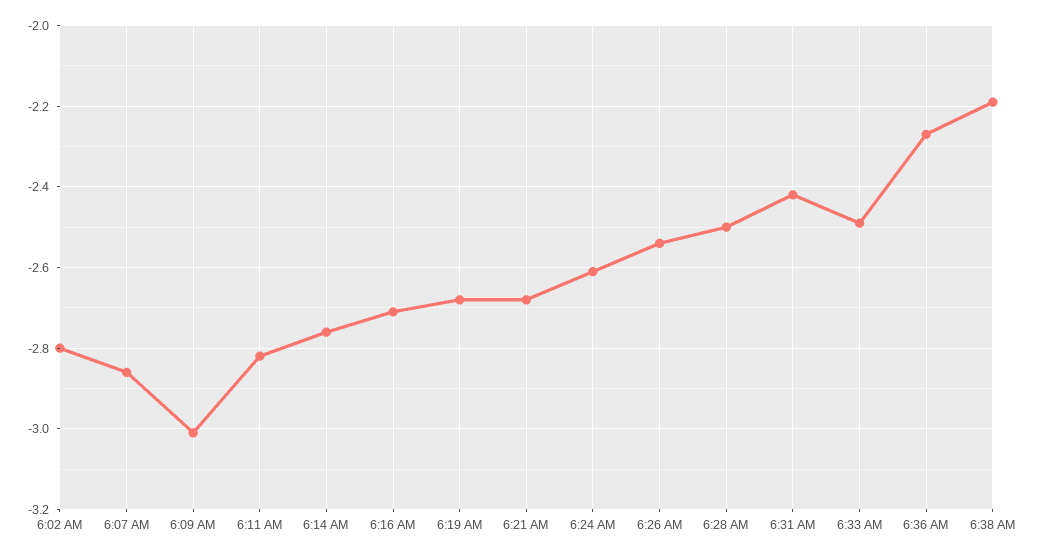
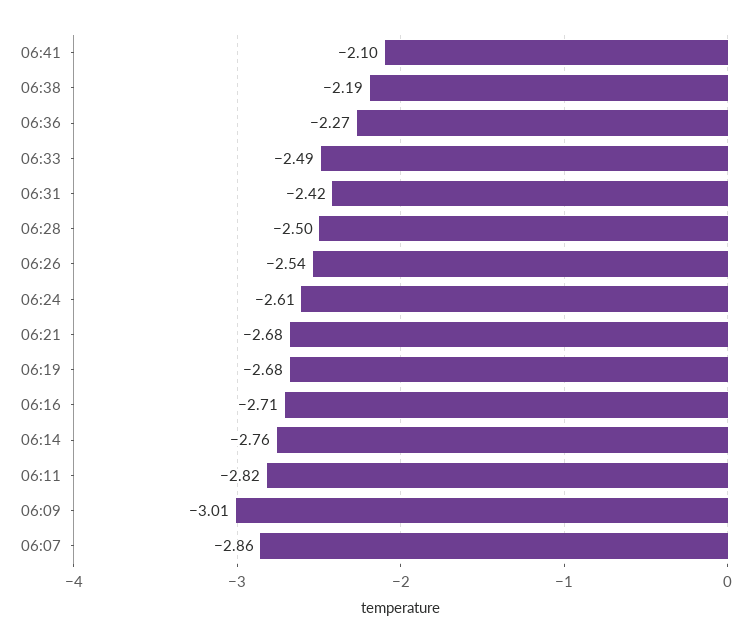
6:02 AM: -2.8 -> none
06:41: none -> -2.1

